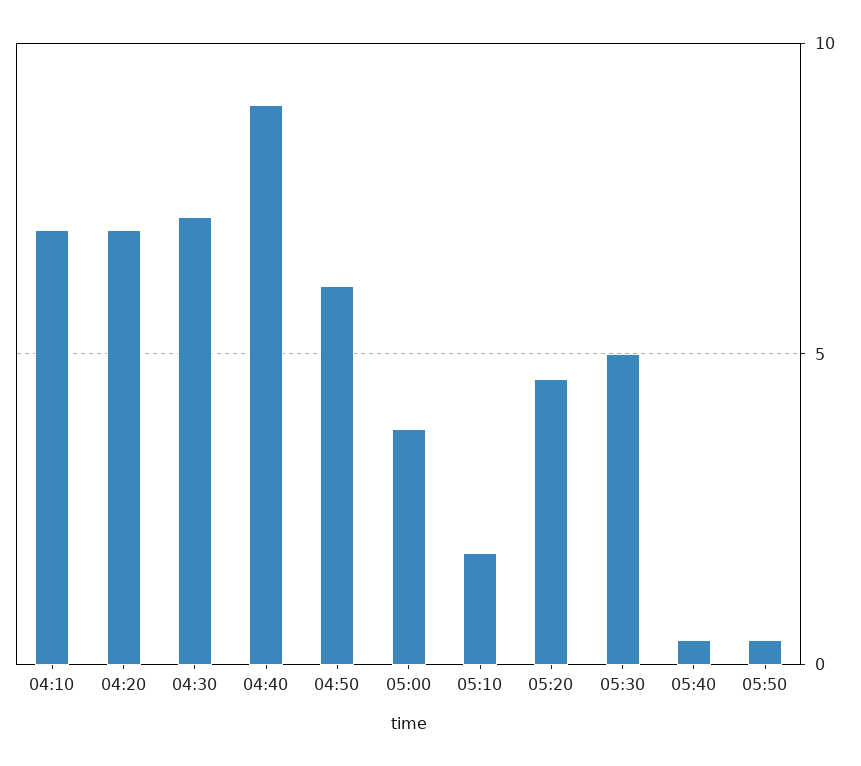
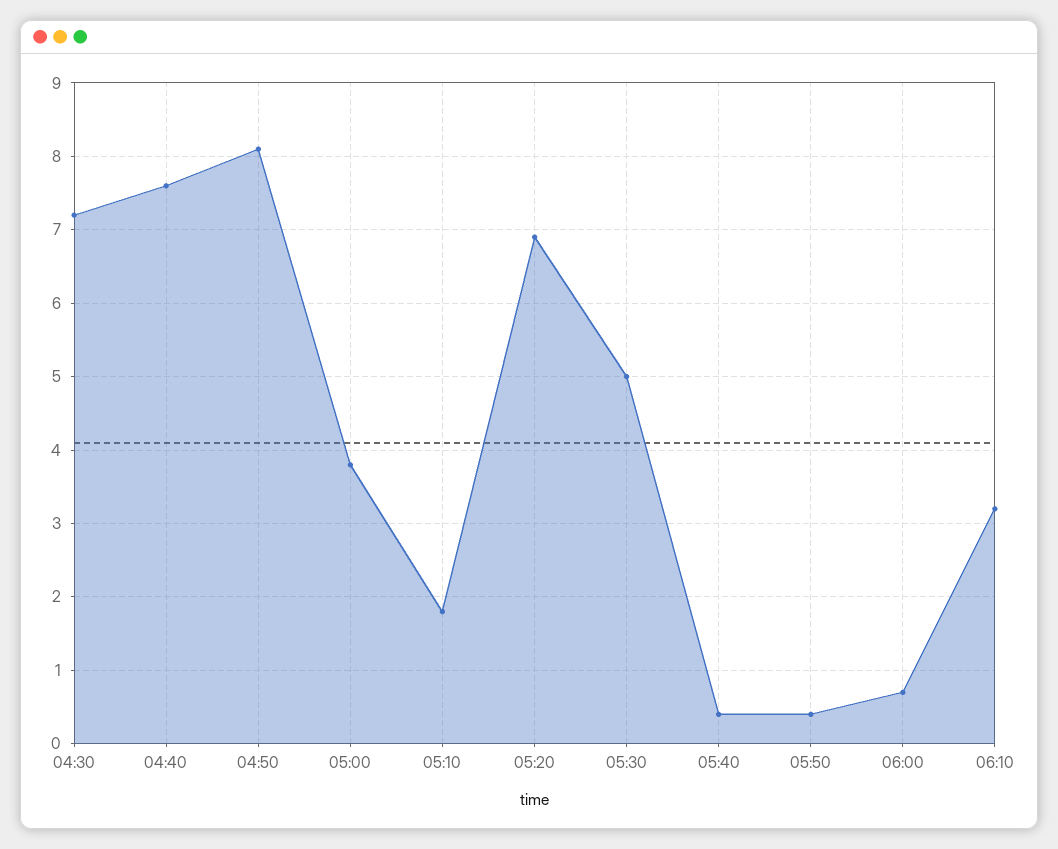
04:10: 7 -> none
04:20: 7 -> none
04:40: 9 -> 7.6
04:50: 6 -> 8.1
05:20: 4.5 -> 6.9
06:00: none -> 0.7
06:10: none -> 3.2

